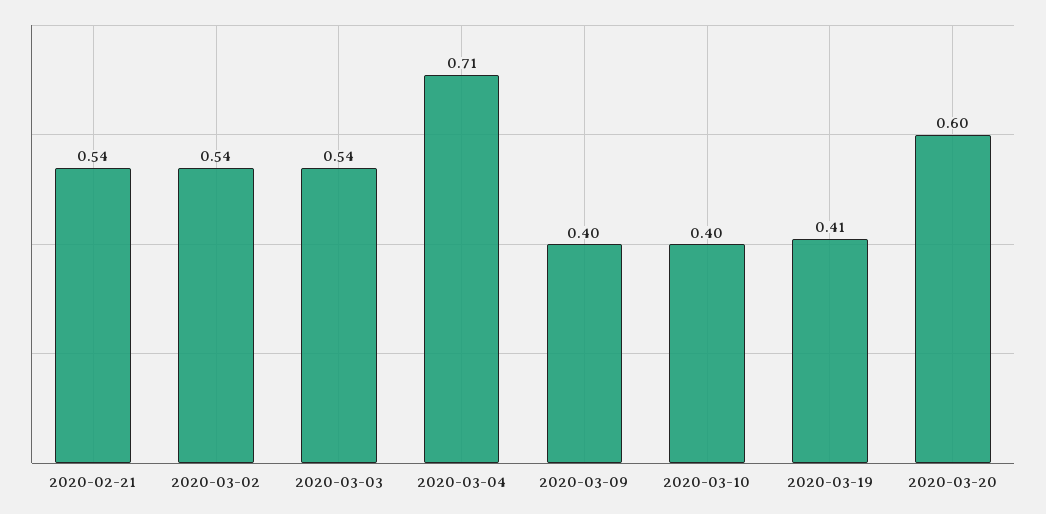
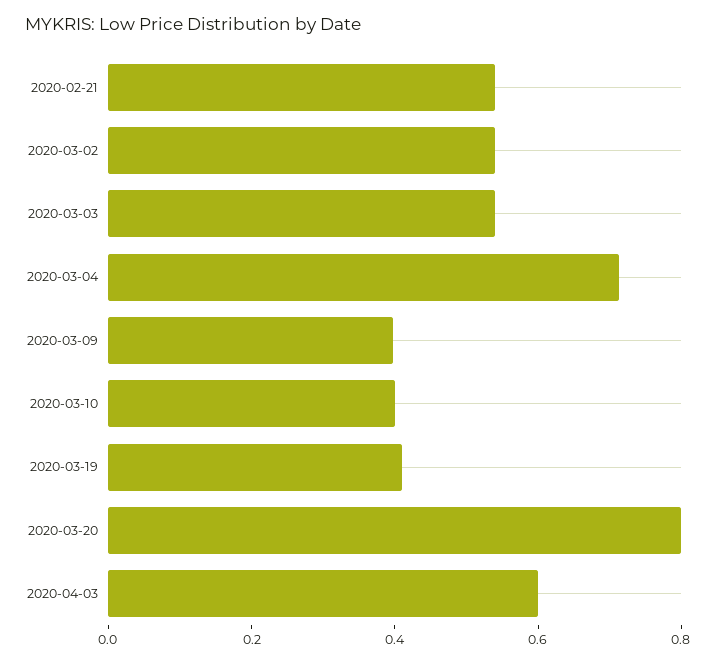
2020-03-20: 0.6 -> 0.8
2020-04-03: none -> 0.6

